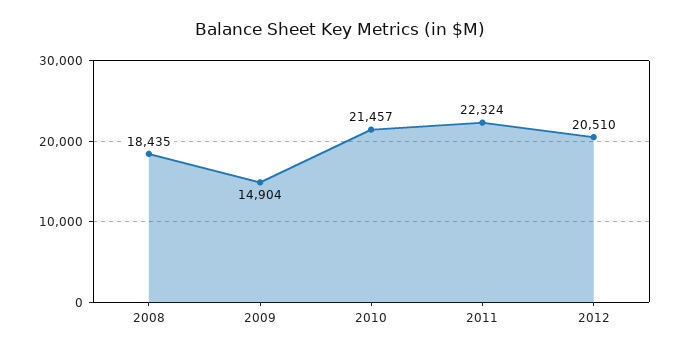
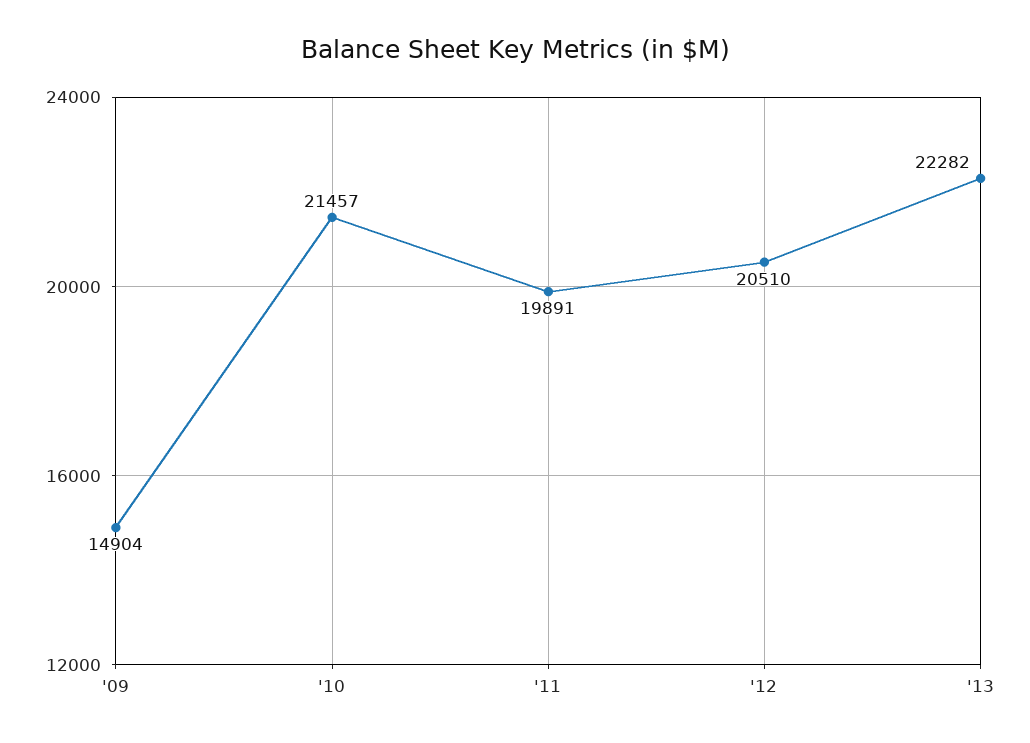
2008: 18435 -> none
2011: 22324 -> 19891
'13: none -> 22282

